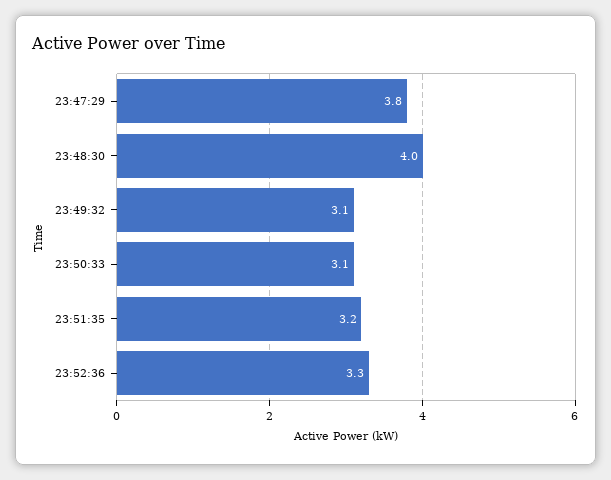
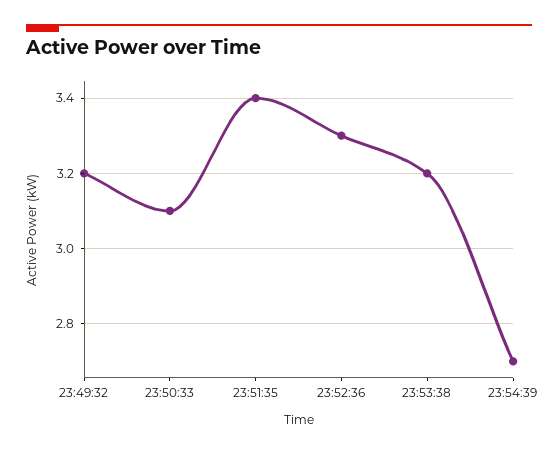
23:47:29: 3.8 -> none
23:48:30: 4 -> none
23:49:32: 3.1 -> 3.2
23:51:35: 3.2 -> 3.4
23:53:38: none -> 3.2
23:54:39: none -> 2.7

